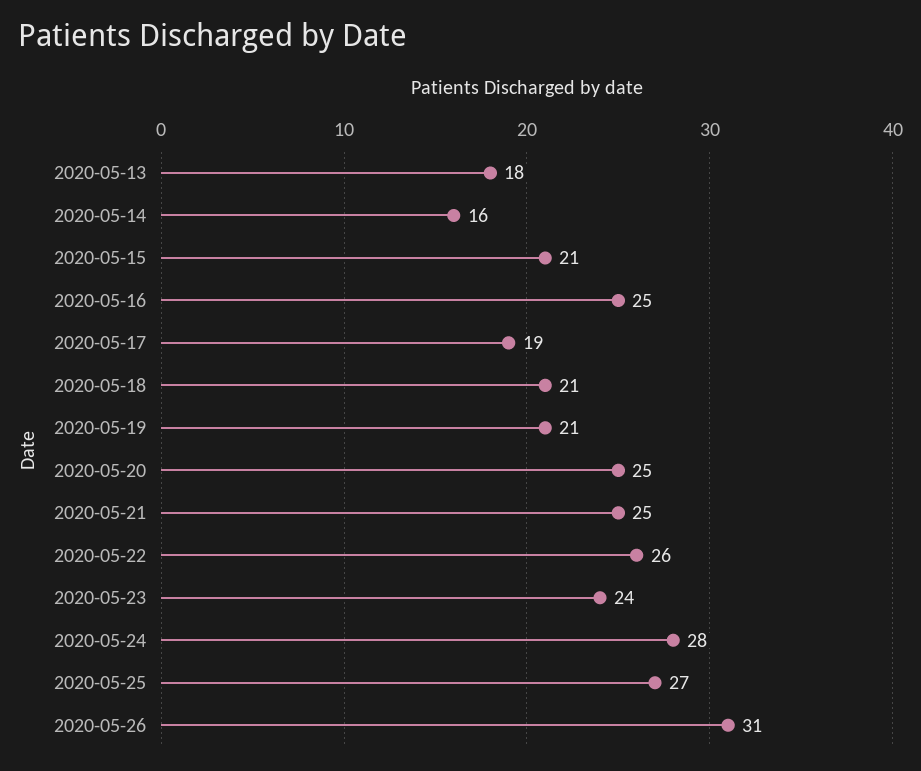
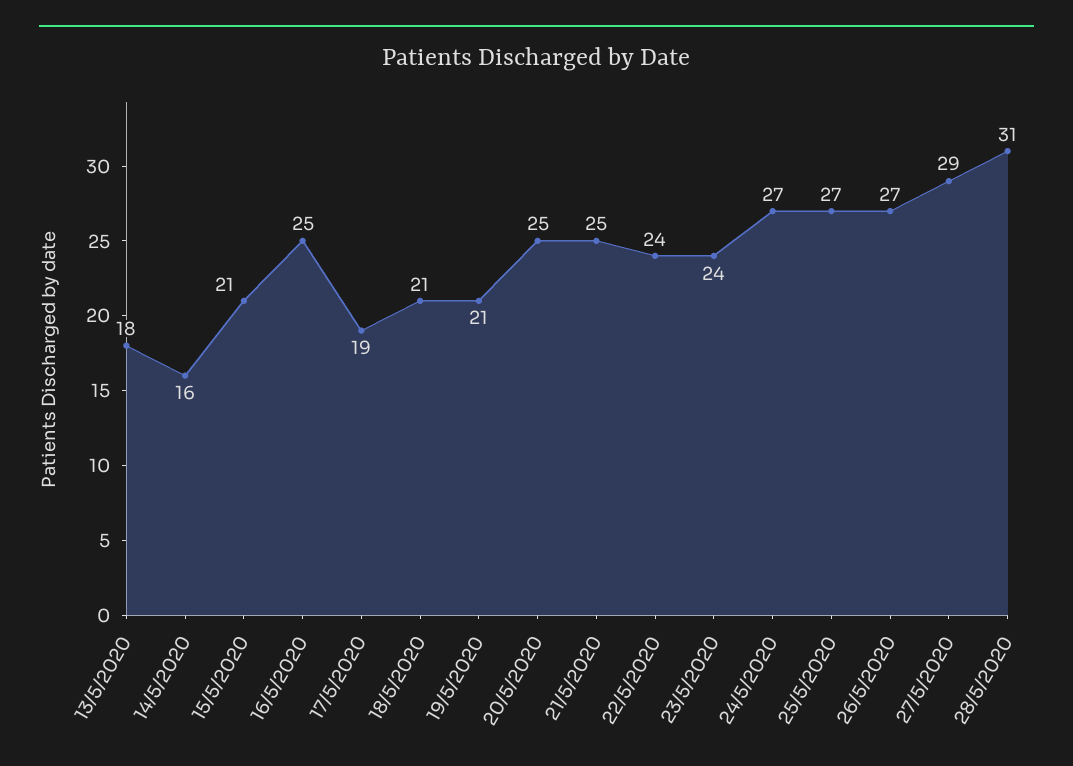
2020-05-22: 26 -> 24
2020-05-24: 28 -> 27
2020-05-26: 31 -> 27
27/5/2020: none -> 29
28/5/2020: none -> 31

